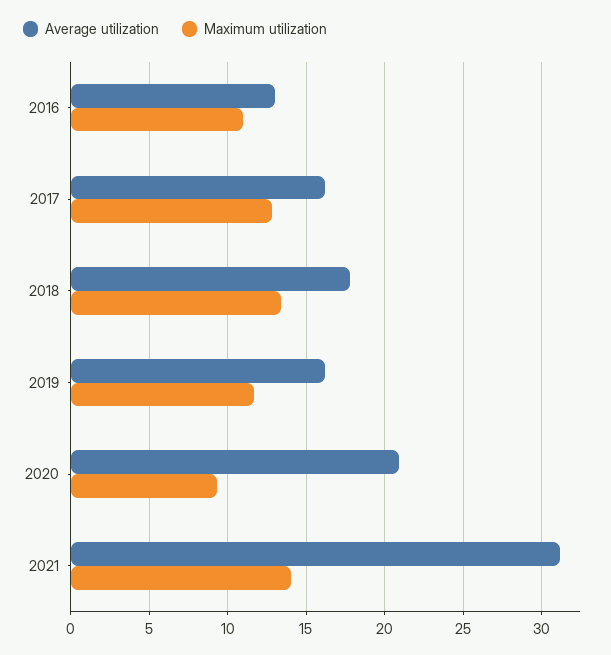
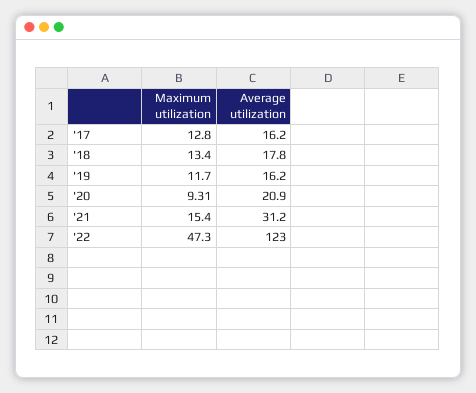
Average utilization, 2016: 13 -> none
Maximum utilization, 2016: 11 -> none
Maximum utilization, 2021: 14 -> 15.4
Maximum utilization, '22: none -> 47.3
Average utilization, '22: none -> 123

